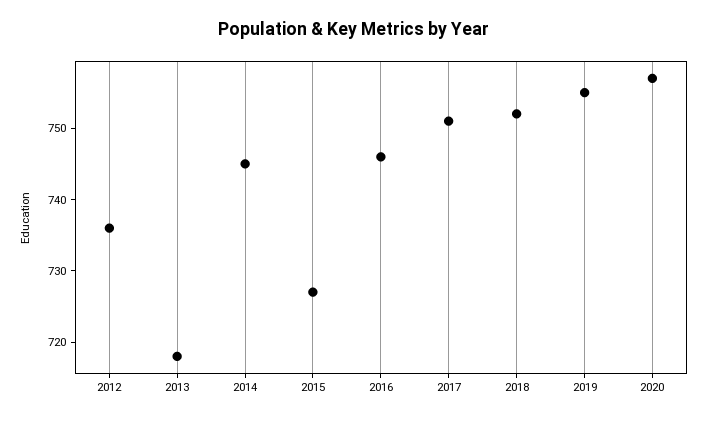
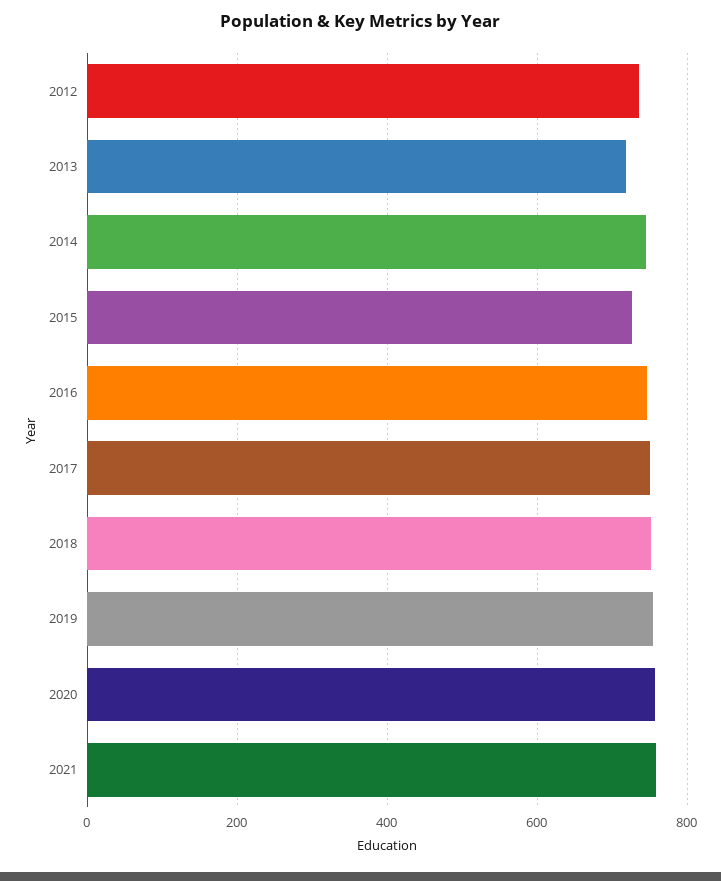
2021: none -> 760

